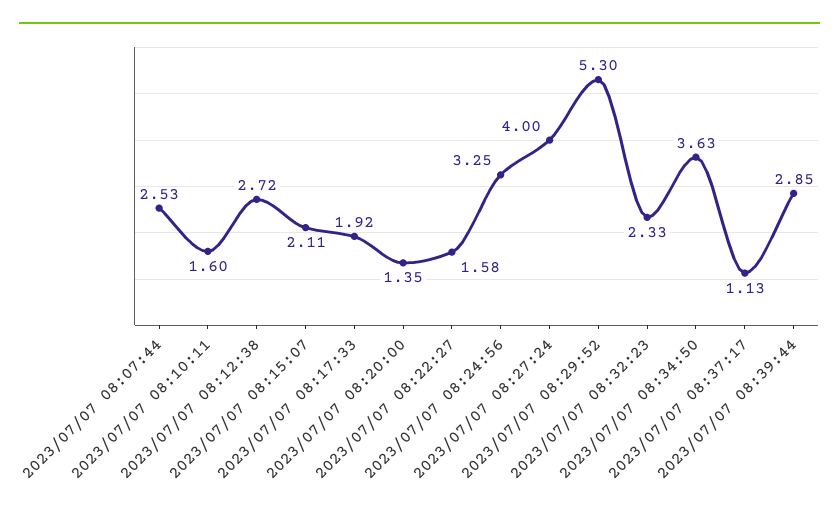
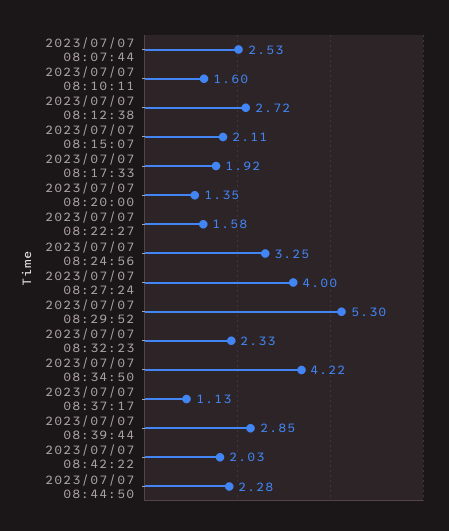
2023/07/07 08:34:50: 3.63 -> 4.22
2023/07/07 08:42:22: none -> 2.03
2023/07/07 08:44:50: none -> 2.28

